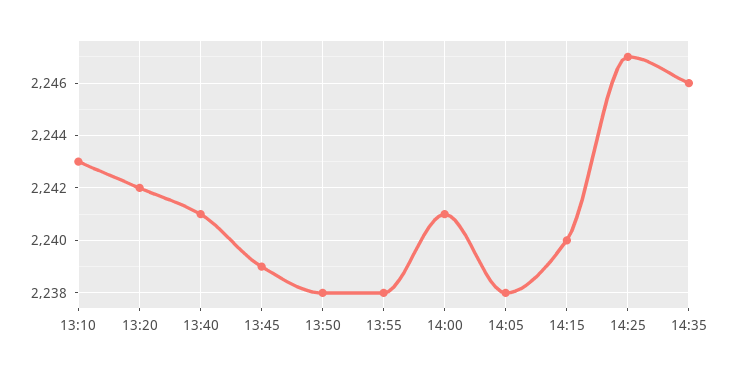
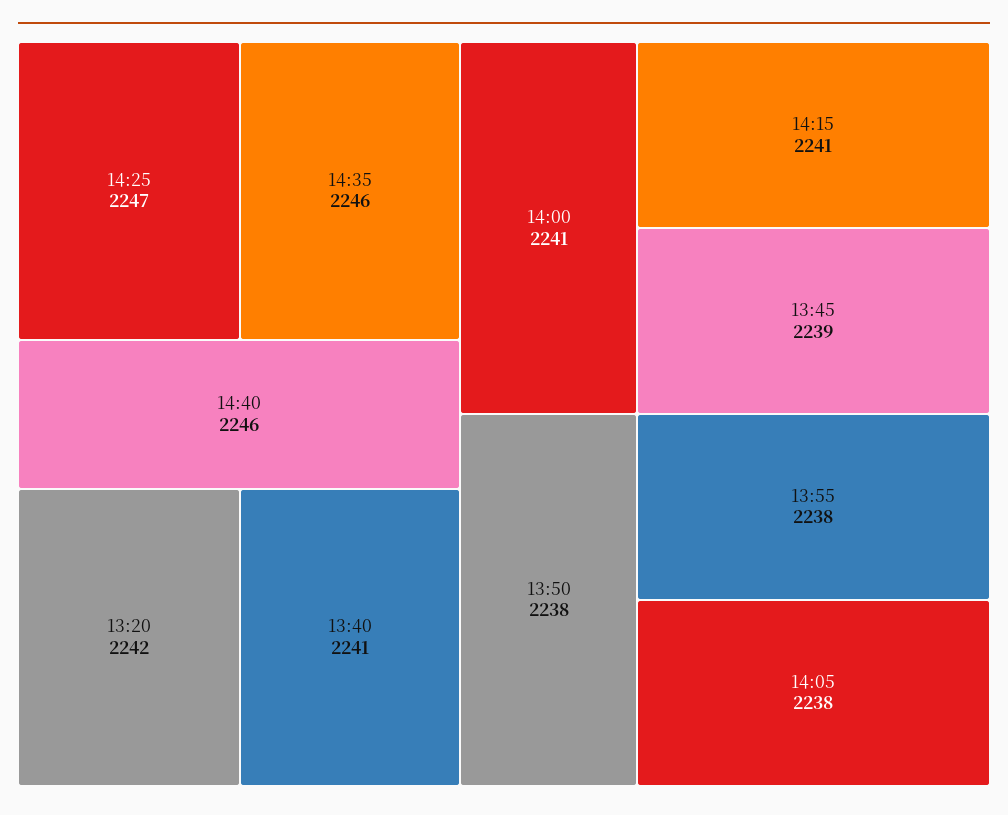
13:10: 2243 -> none
14:15: 2240 -> 2241
14:40: none -> 2246

